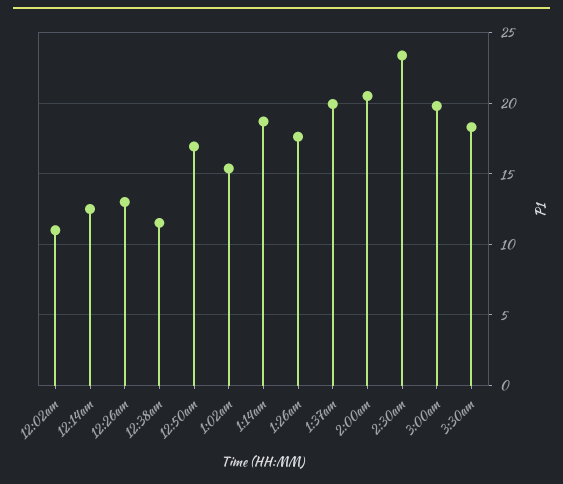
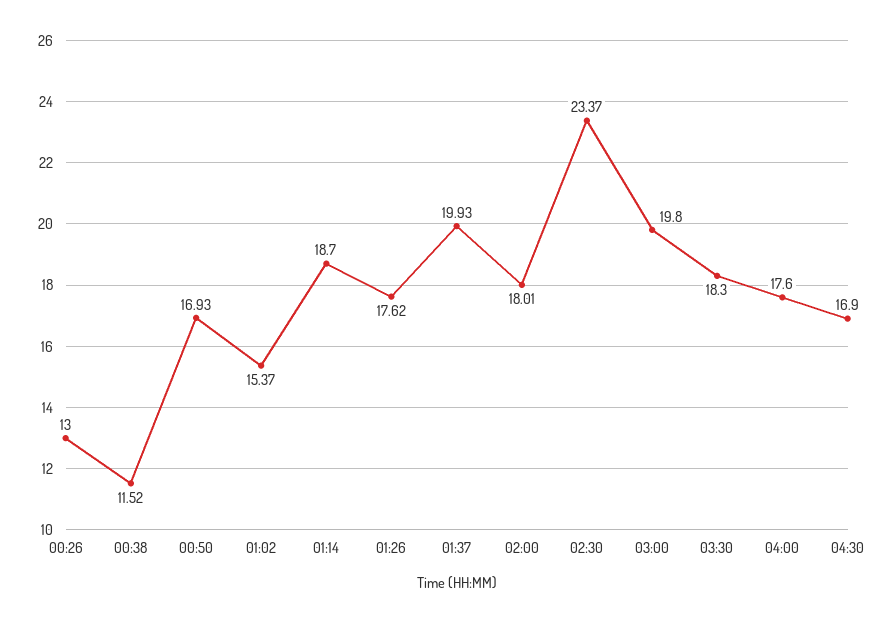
12:02am: 11 -> none
12:14am: 12.5 -> none
2:00am: 20.5 -> 18.01
04:00: none -> 17.6
04:30: none -> 16.9

